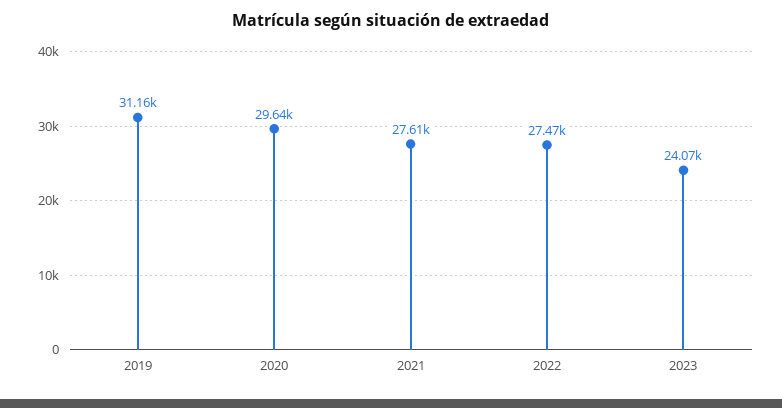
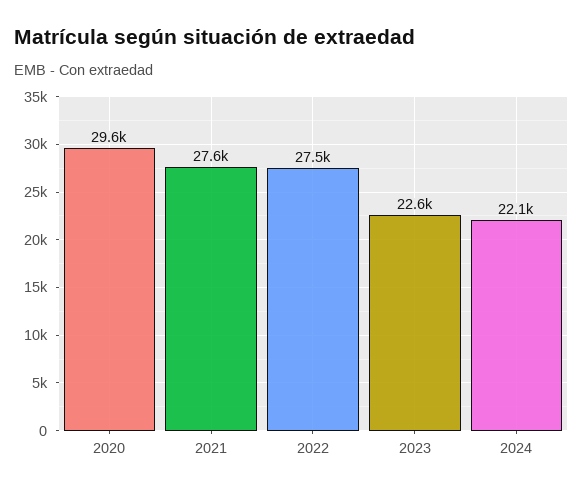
2019: 31160 -> none
2023: 24070 -> 22600
2024: none -> 22100

